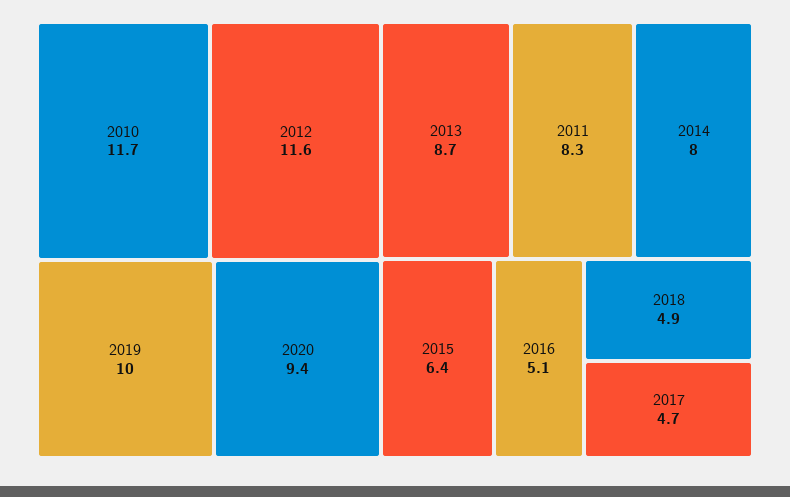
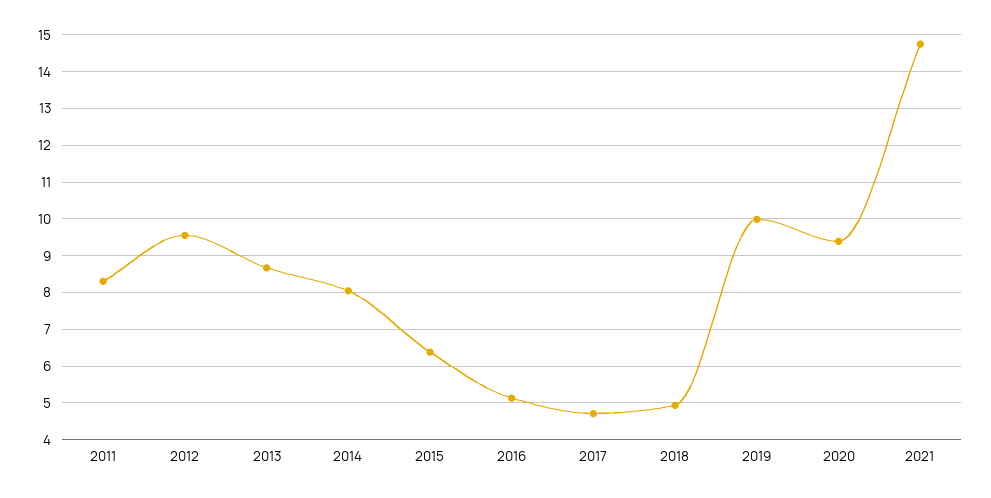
2010: 11.7 -> none
2012: 11.6 -> 9.6
2021: none -> 14.8

